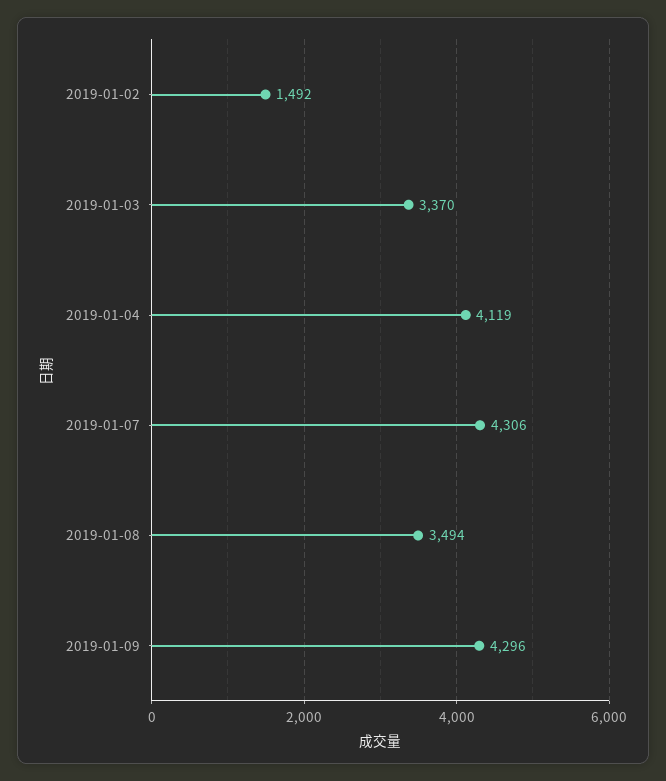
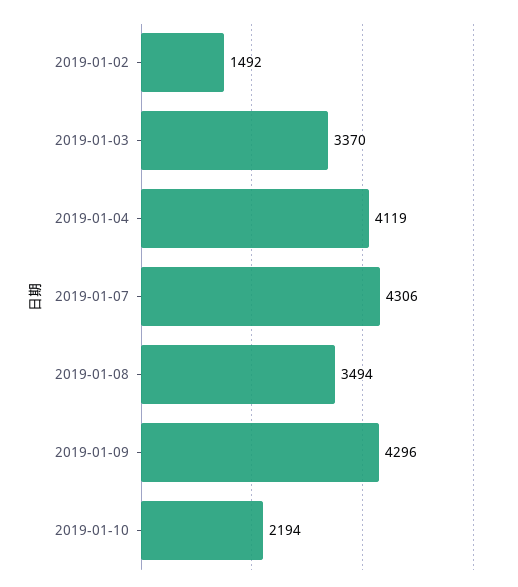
2019-01-10: none -> 2194

